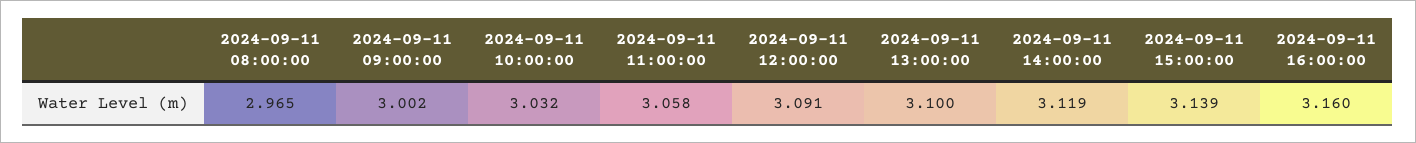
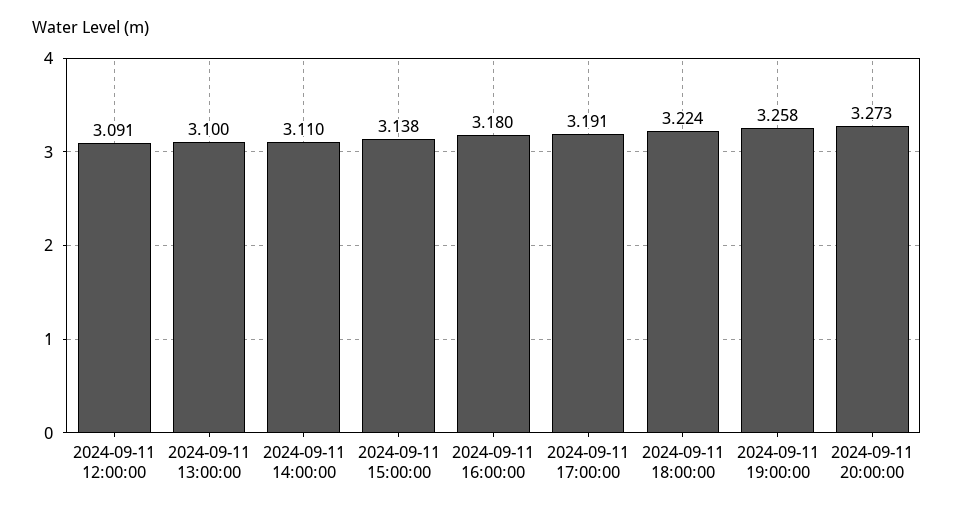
2024-09-11 08:00:00: 2.965 -> none
2024-09-11 09:00:00: 3.002 -> none
2024-09-11 10:00:00: 3.032 -> none
2024-09-11 11:00:00: 3.058 -> none
2024-09-11 14:00:00: 3.119 -> 3.11
2024-09-11 15:00:00: 3.139 -> 3.138
2024-09-11 16:00:00: 3.16 -> 3.18
2024-09-11 17:00:00: none -> 3.191
2024-09-11 18:00:00: none -> 3.224
2024-09-11 19:00:00: none -> 3.258
2024-09-11 20:00:00: none -> 3.273

